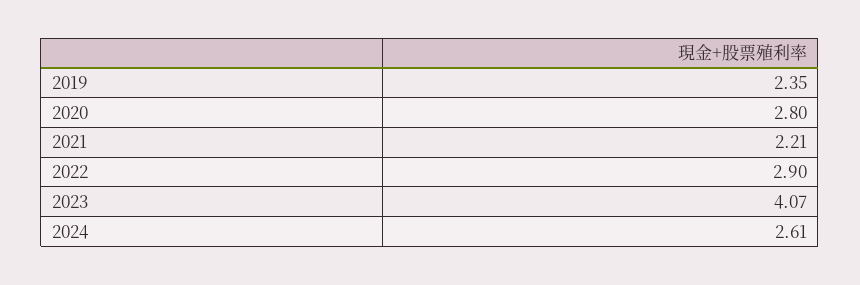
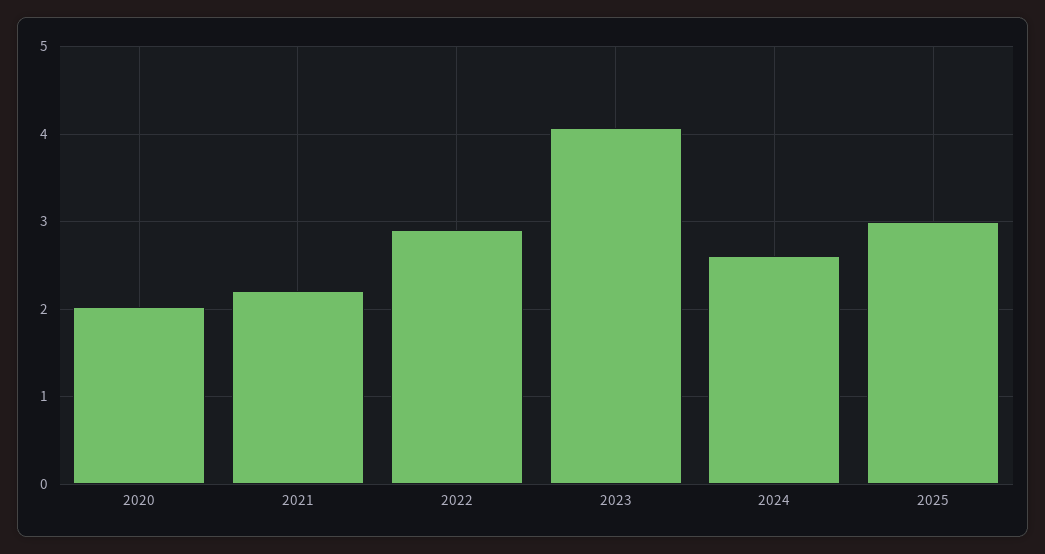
2019: 2.35 -> none
2020: 2.8 -> 2
2025: none -> 3

